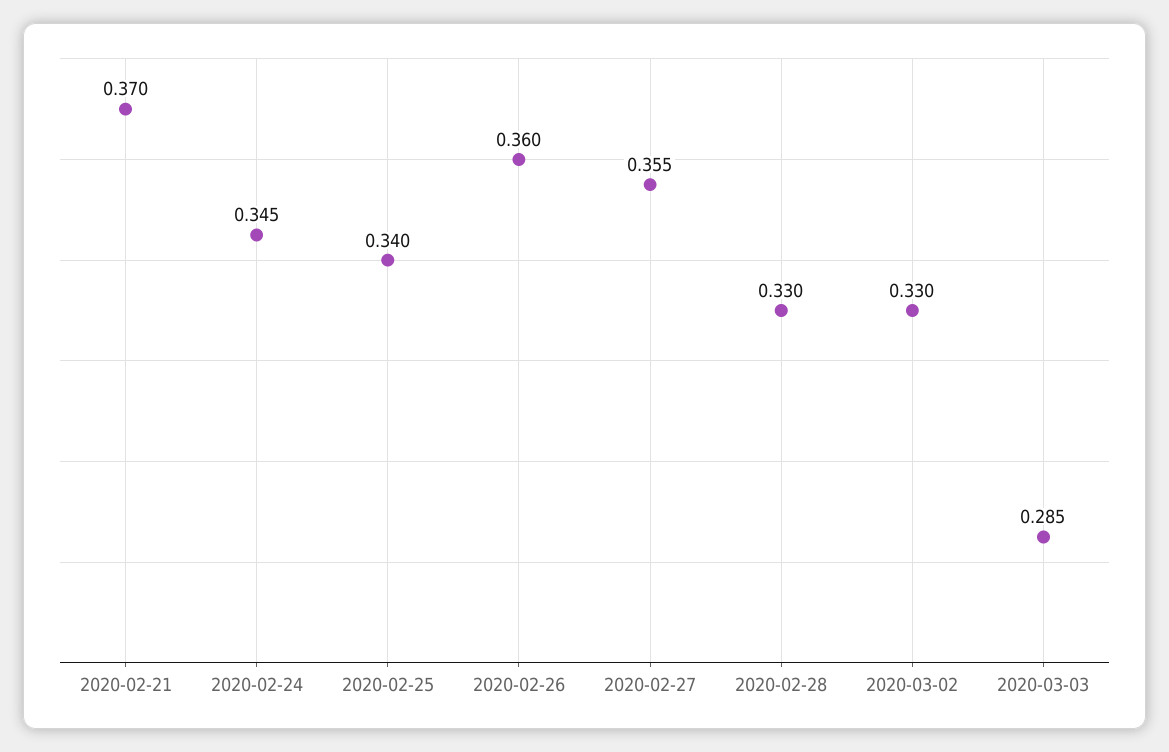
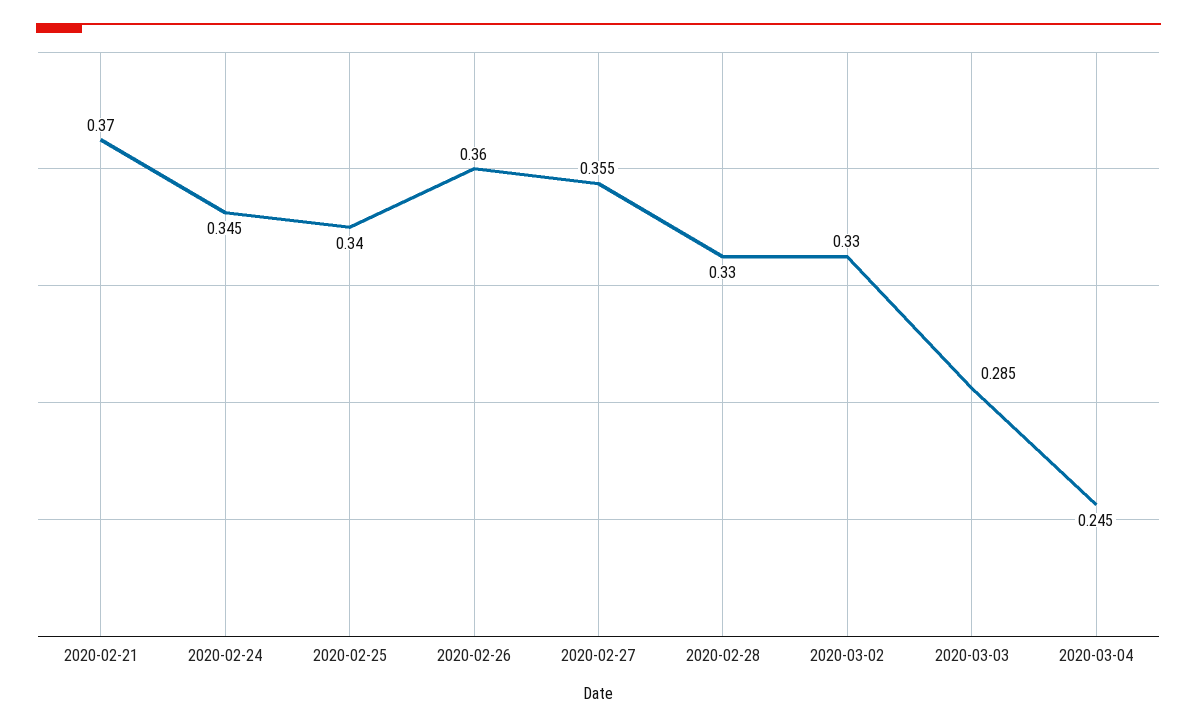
2020-03-04: none -> 0.245

